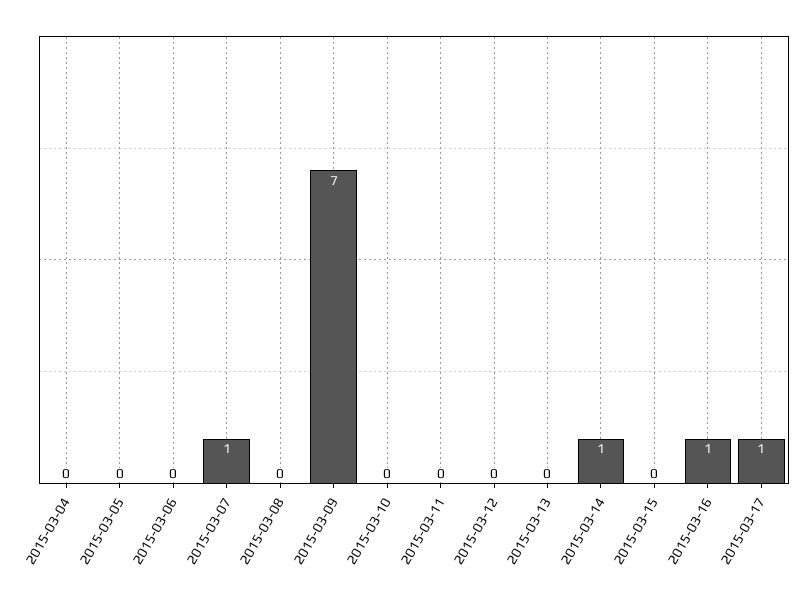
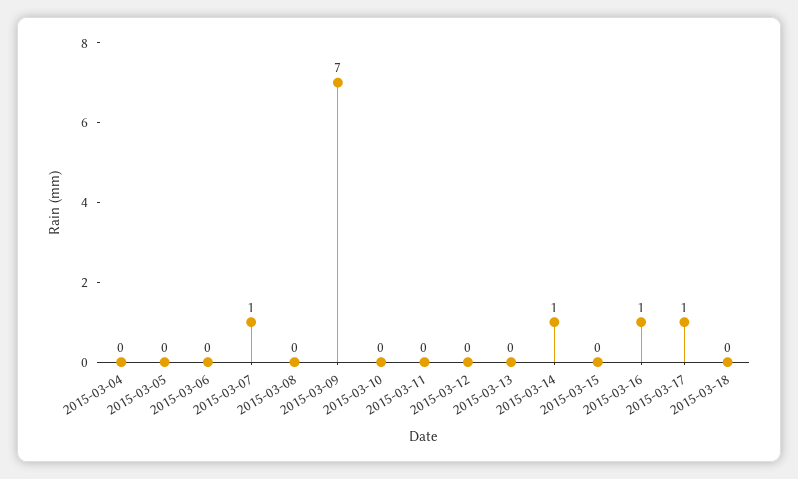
2015-03-18: none -> 0

